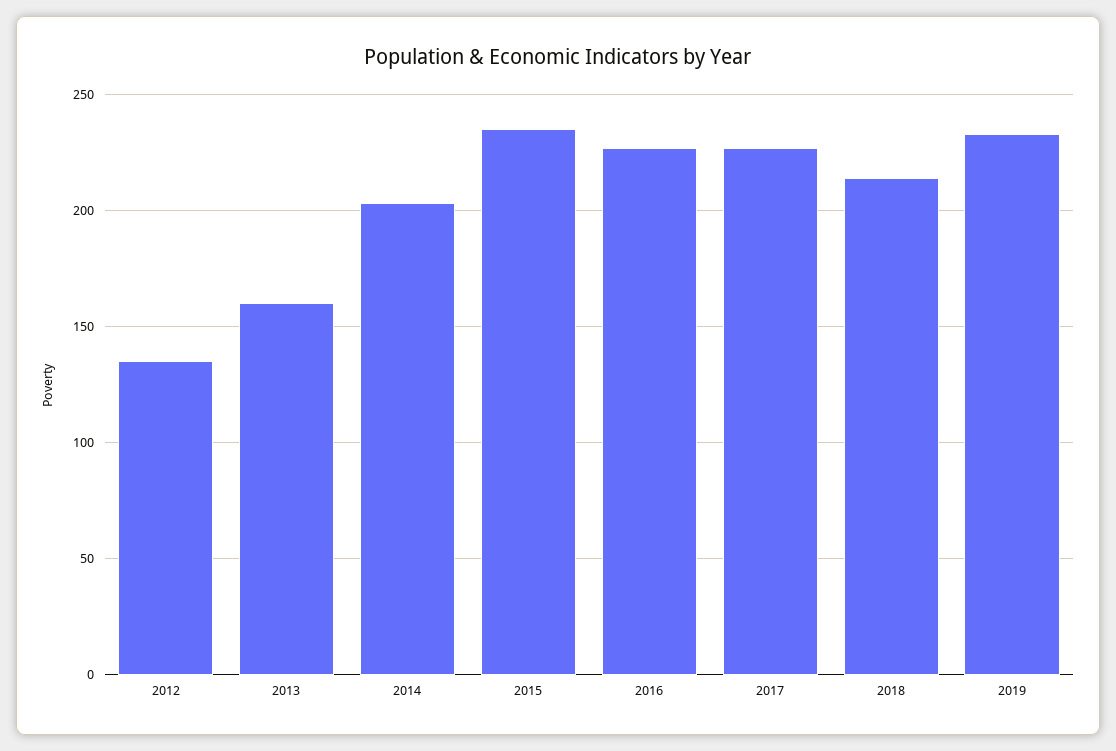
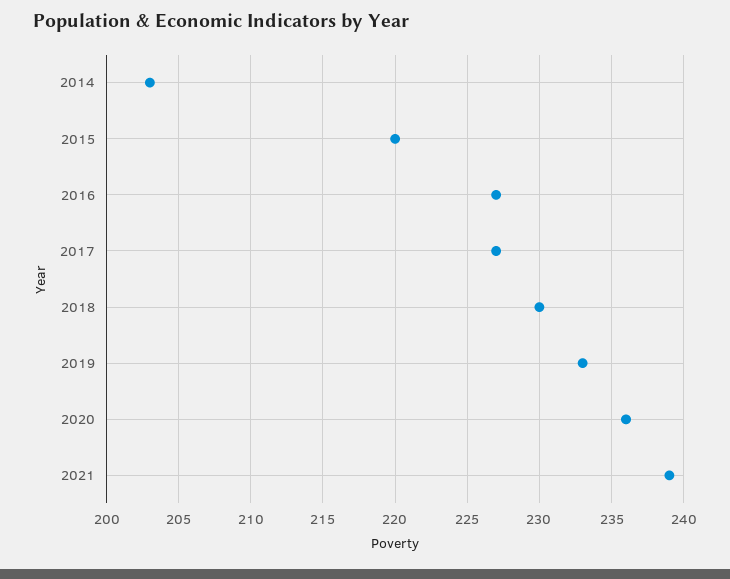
2012: 135 -> none
2013: 160 -> none
2015: 235 -> 220
2018: 215 -> 230
2020: none -> 236
2021: none -> 239

